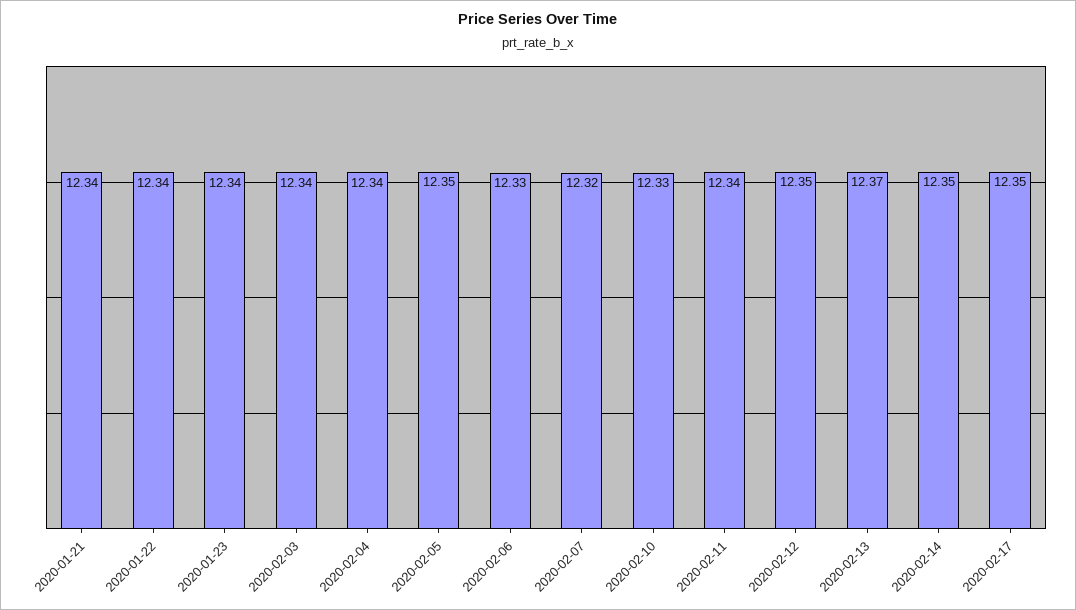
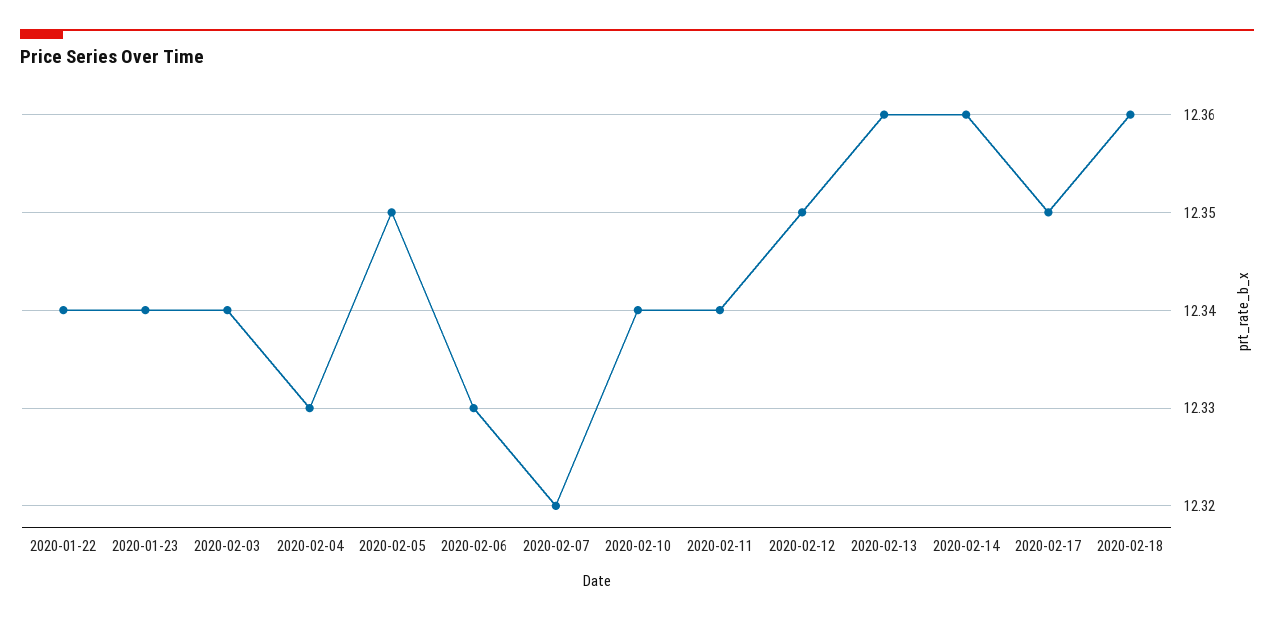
2020-01-21: 12.34 -> none
2020-02-04: 12.34 -> 12.33
2020-02-10: 12.33 -> 12.34
2020-02-13: 12.37 -> 12.36
2020-02-14: 12.35 -> 12.36
2020-02-18: none -> 12.36

